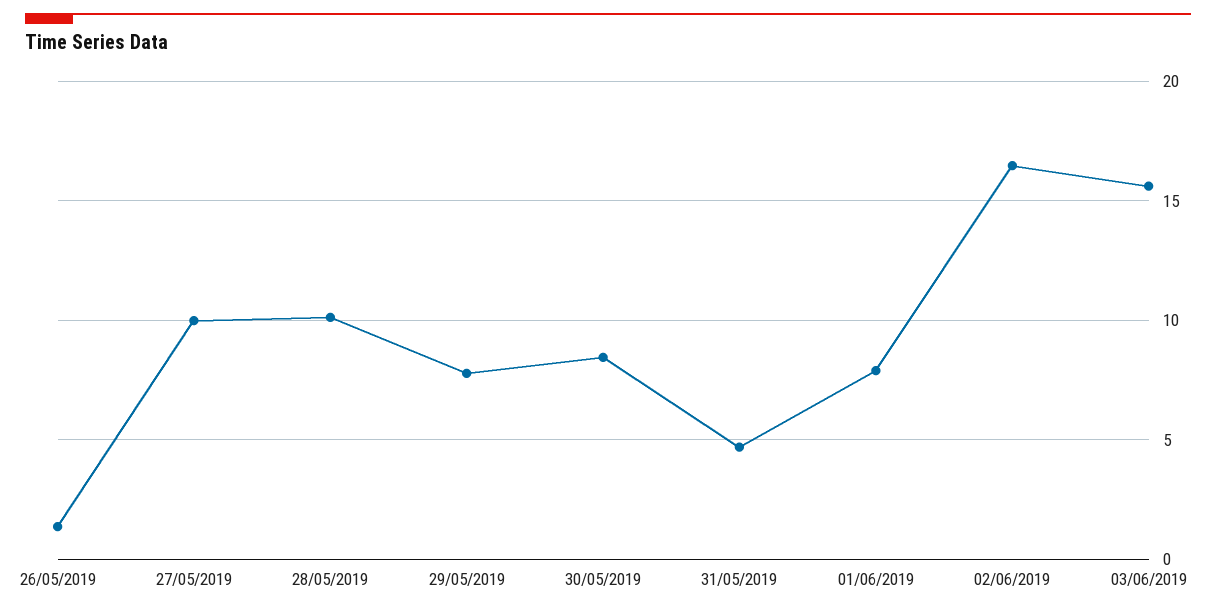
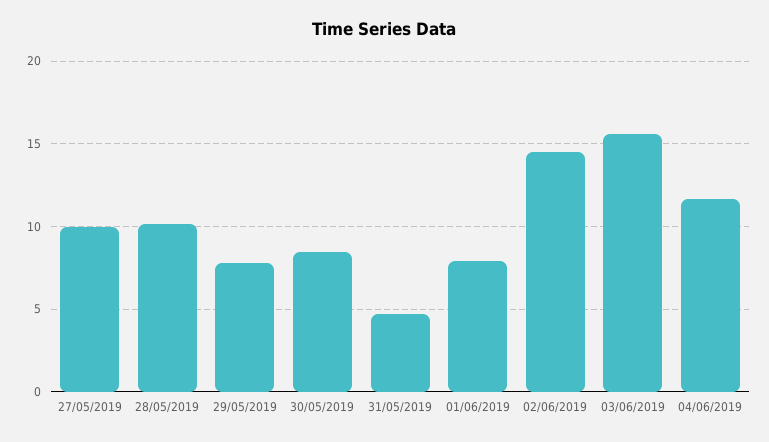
26/05/2019: 1.5 -> none
02/06/2019: 16.5 -> 14.5
04/06/2019: none -> 11.5

